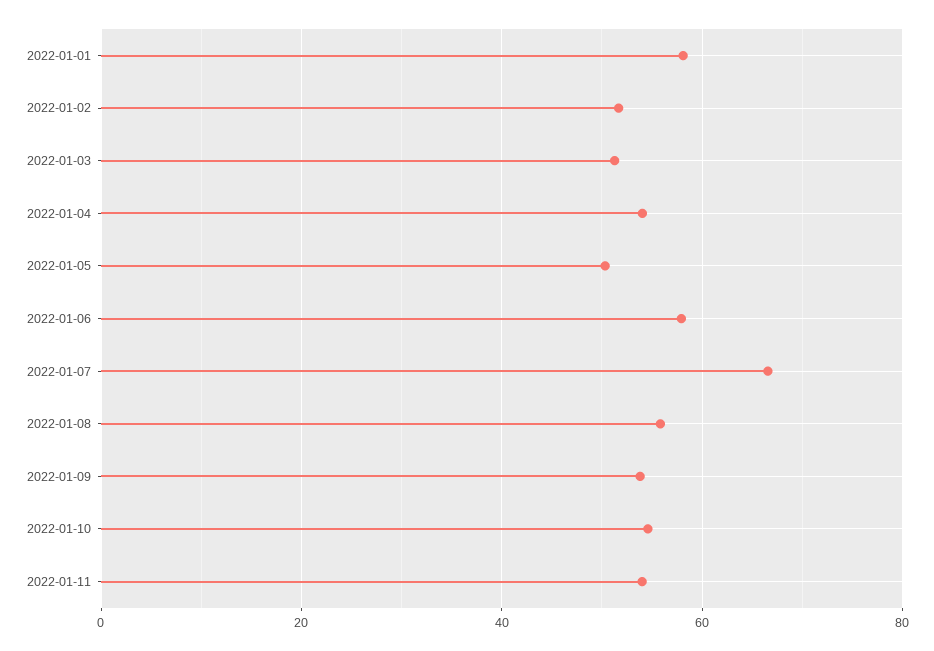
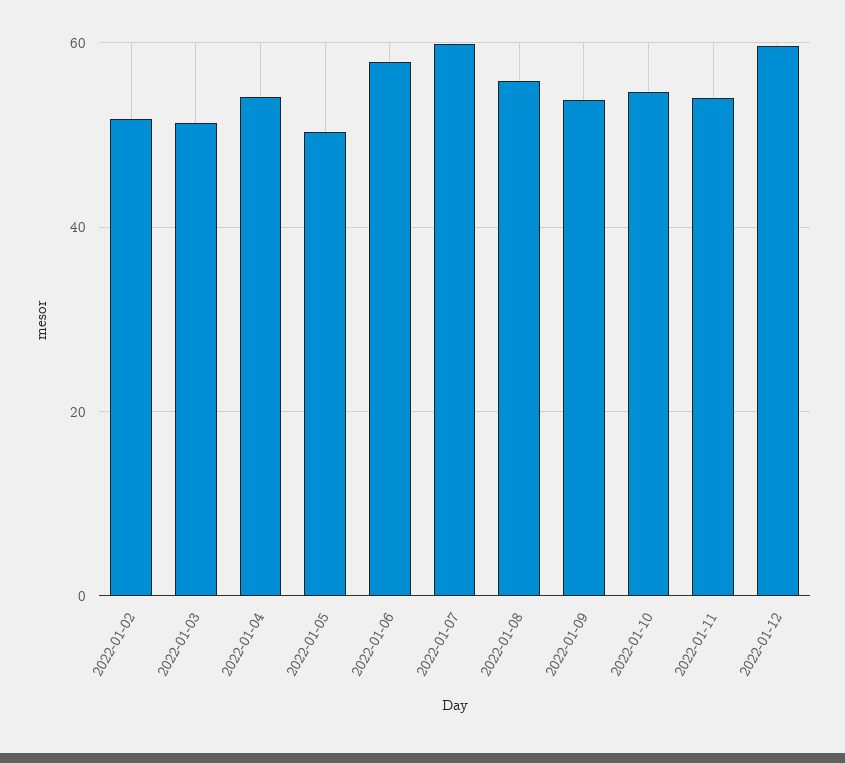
2022-01-01: 58 -> none
2022-01-07: 66 -> 60
2022-01-12: none -> 60

